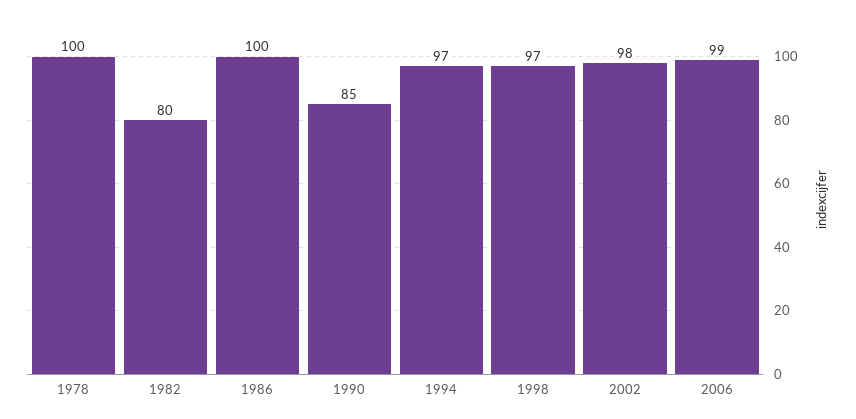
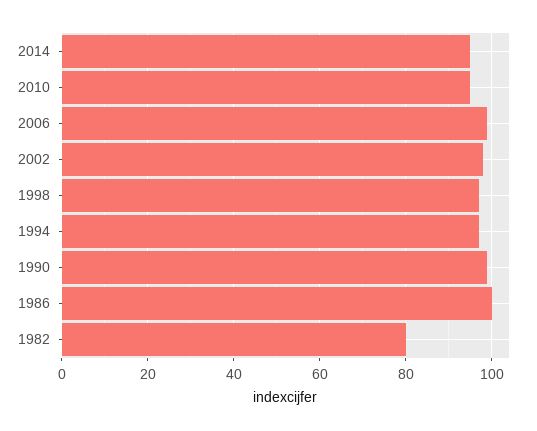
1978: 100 -> none
1990: 85 -> 100
2014: none -> 95
2010: none -> 95

